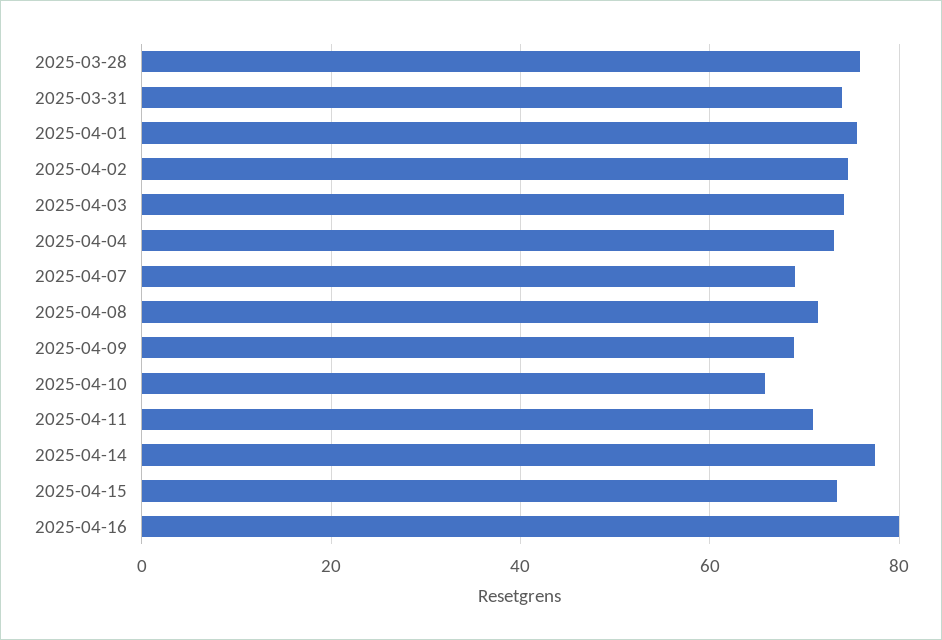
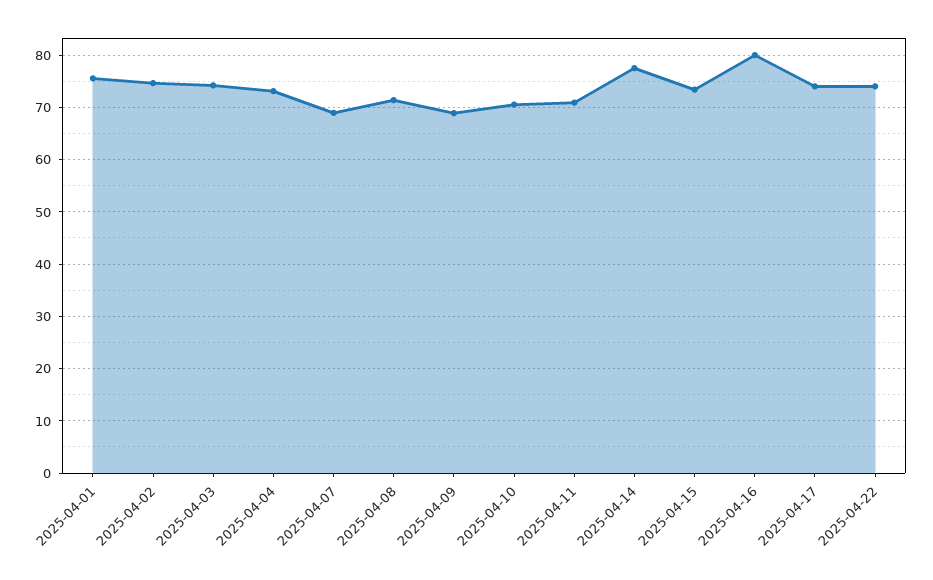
2025-03-28: 76 -> none
2025-03-31: 74 -> none
2025-04-10: 66 -> 70
2025-04-17: none -> 74
2025-04-22: none -> 74

